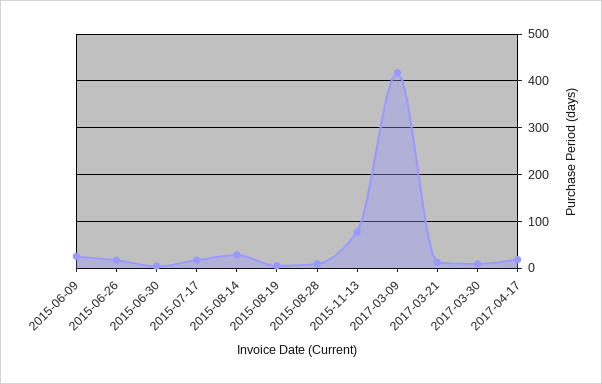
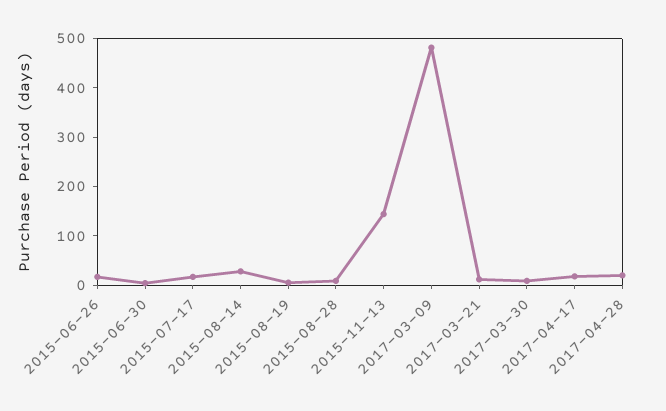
2015-06-09: 20 -> none
2015-11-13: 80 -> 140
2017-03-09: 420 -> 480
2017-04-28: none -> 20

